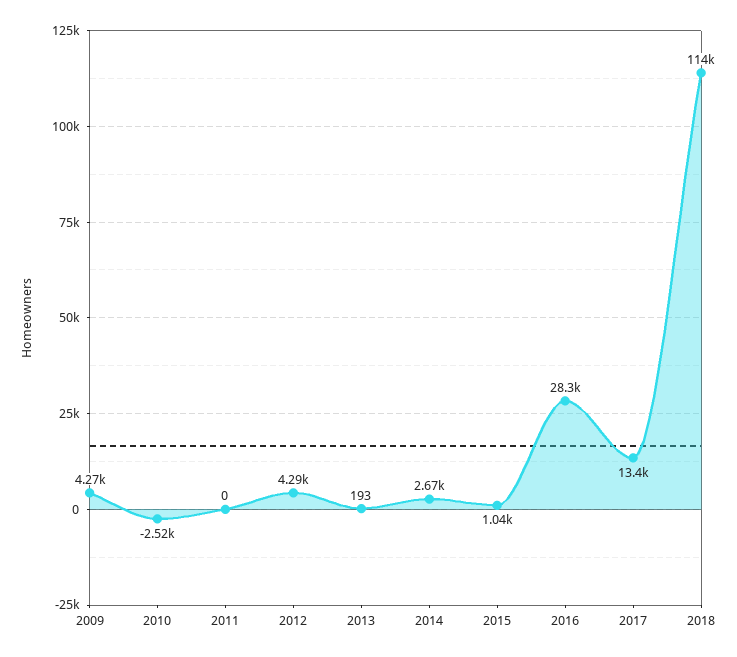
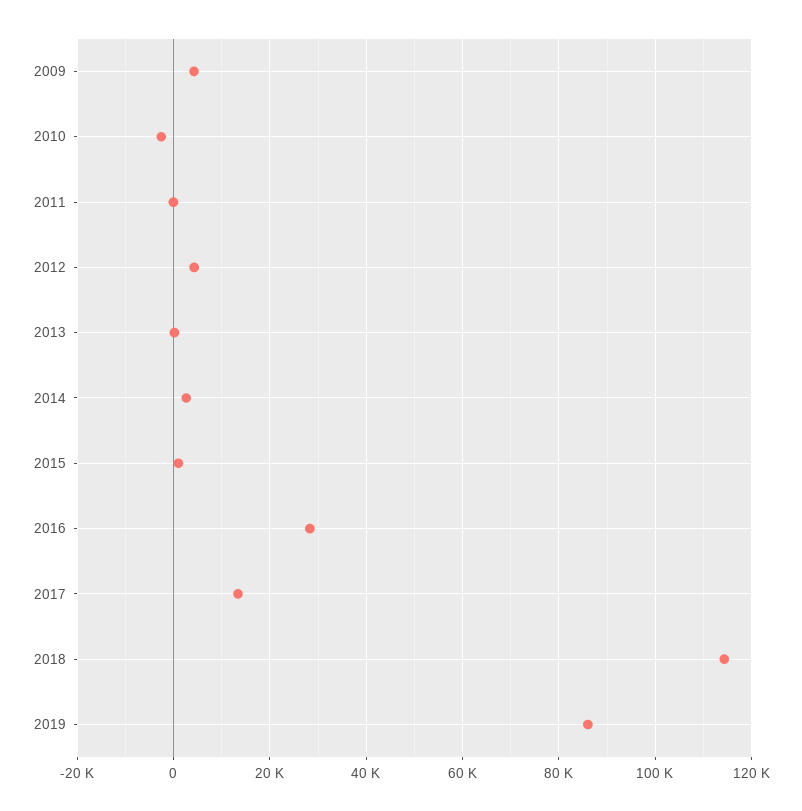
2019: none -> 86000

